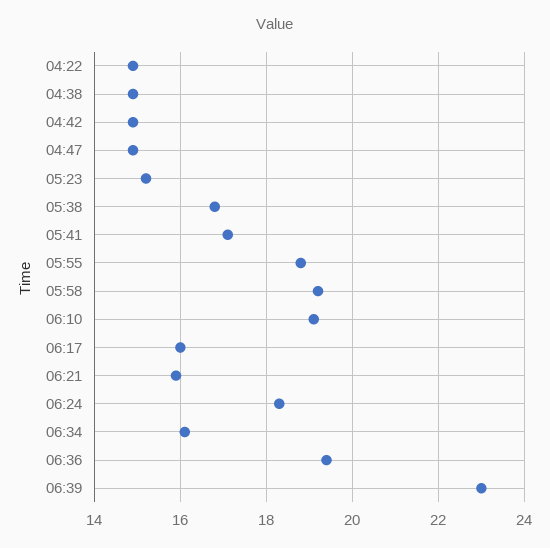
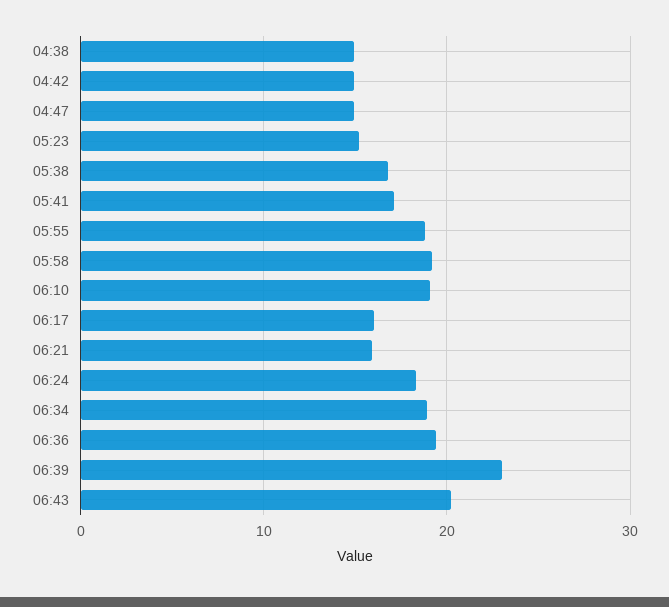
04:22: 15 -> none
06:34: 16 -> 19
06:43: none -> 20

